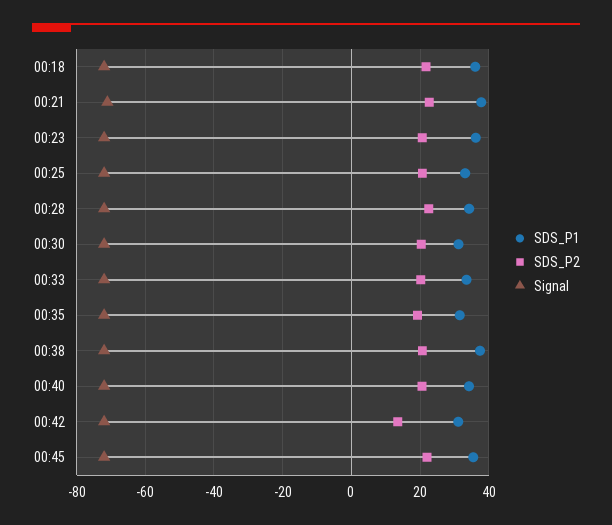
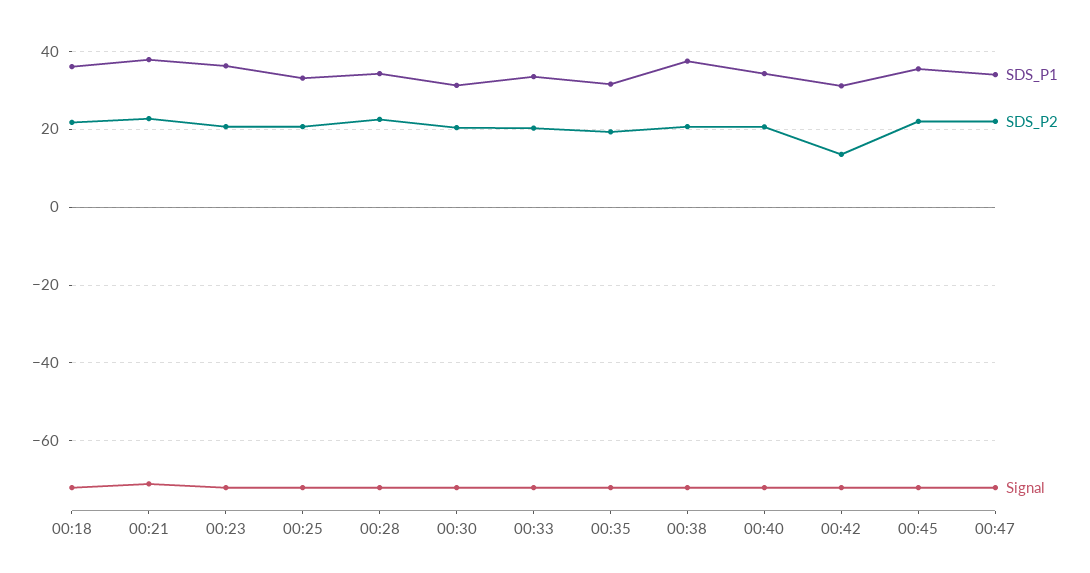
SDS_P1, 00:47: none -> 34
SDS_P2, 00:47: none -> 22
Signal, 00:47: none -> -72

